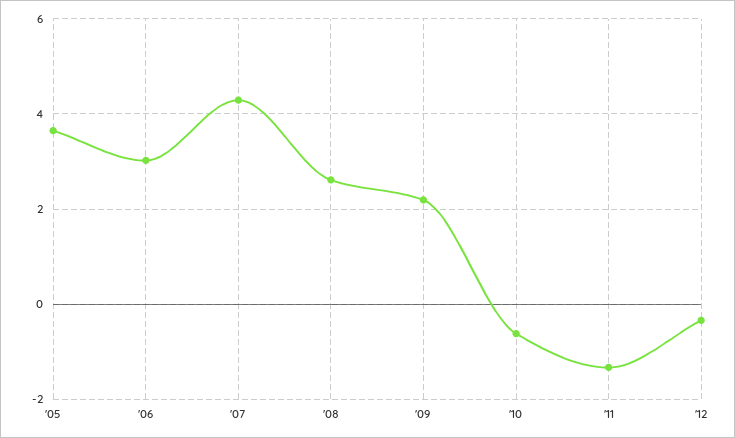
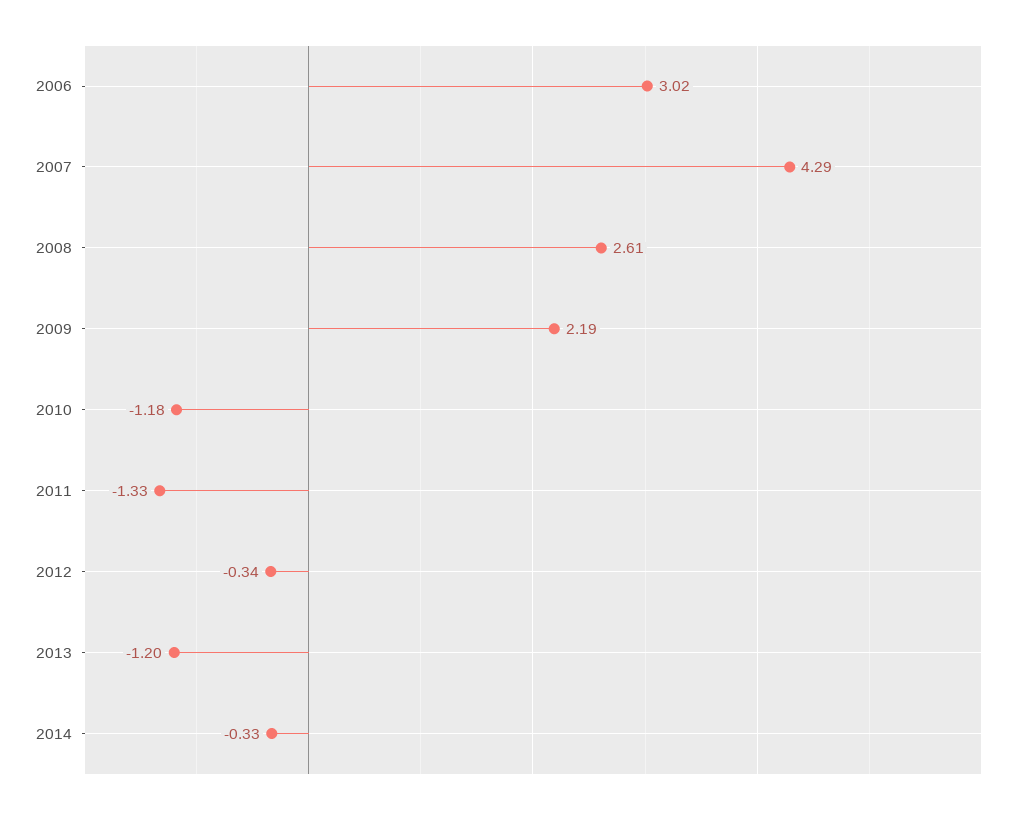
'05: 3.6 -> none
'10: -0.6 -> -1.18
2013: none -> -1.2
2014: none -> -0.33

